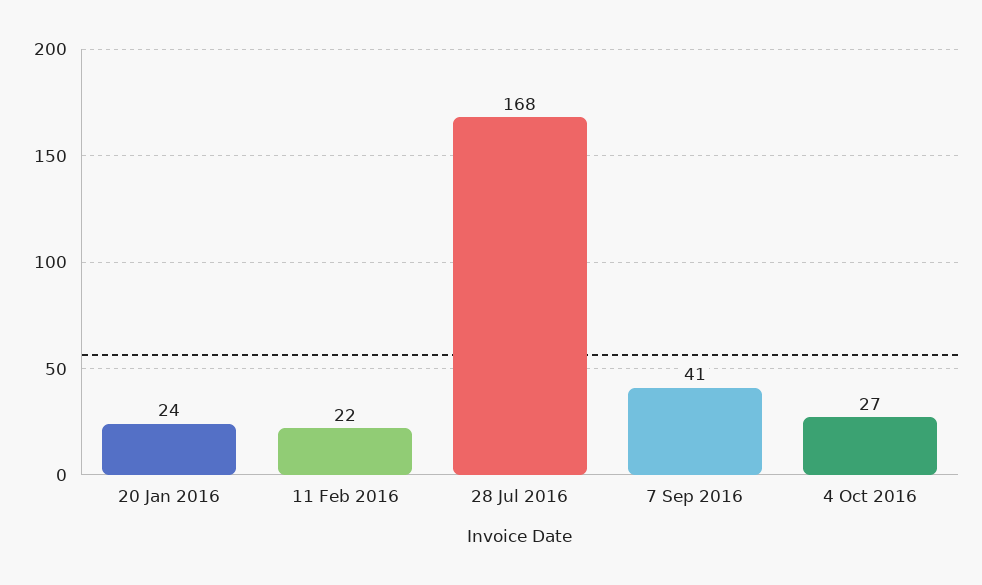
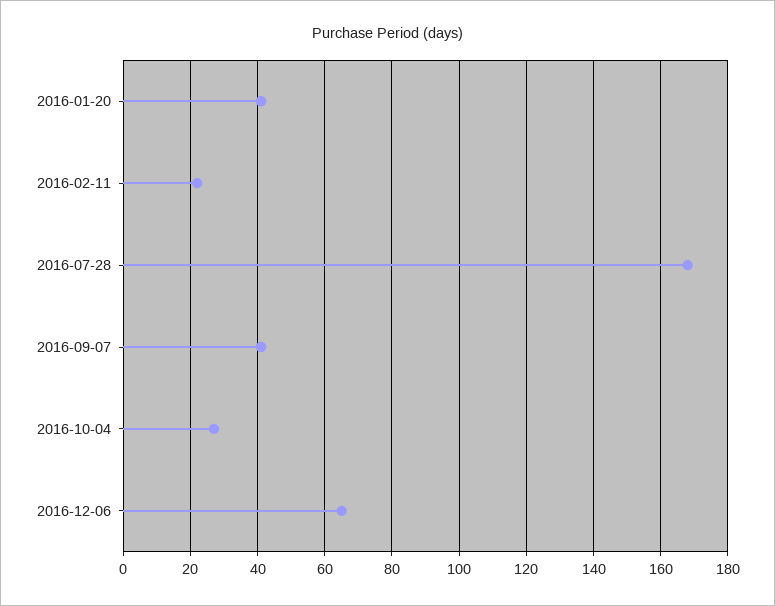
20 Jan 2016: 24 -> 40
2016-12-06: none -> 65

